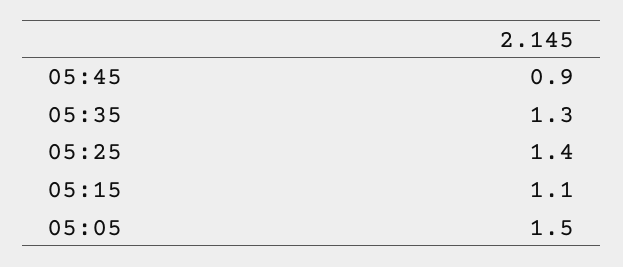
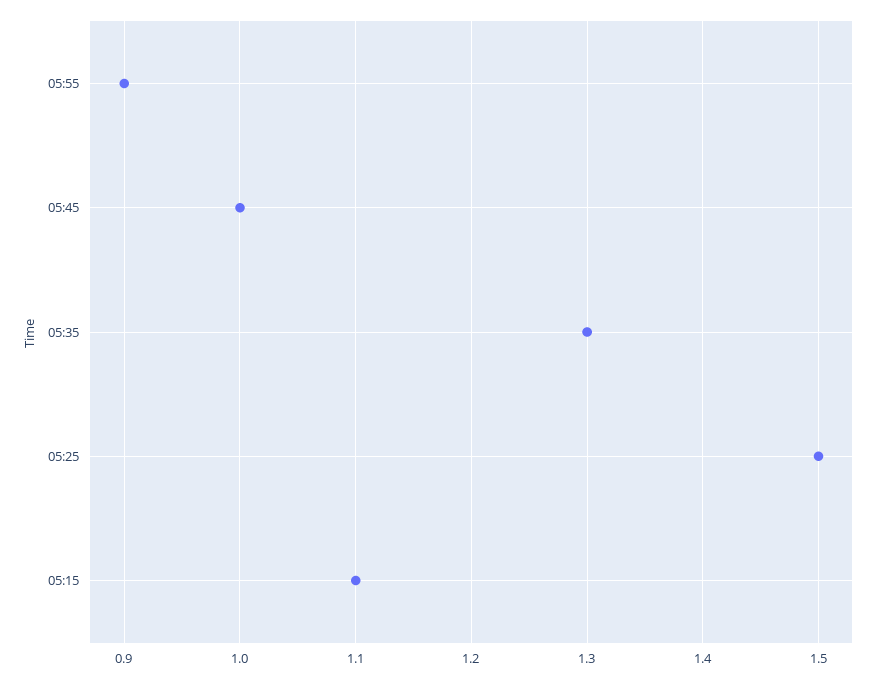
05:45: 0.9 -> 1
05:25: 1.4 -> 1.5
05:05: 1.5 -> none
05:55: none -> 0.9

